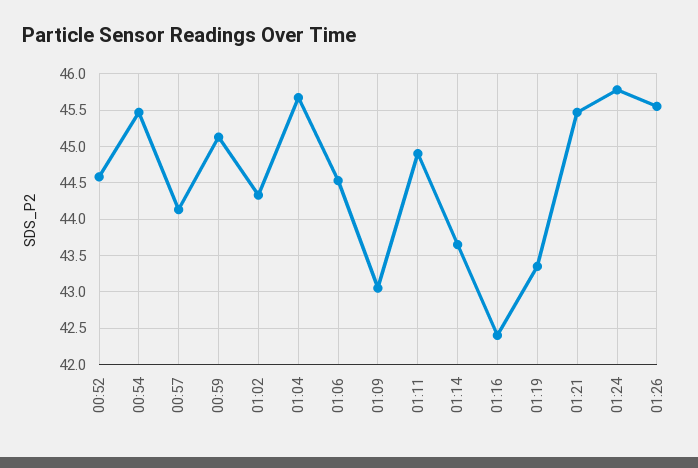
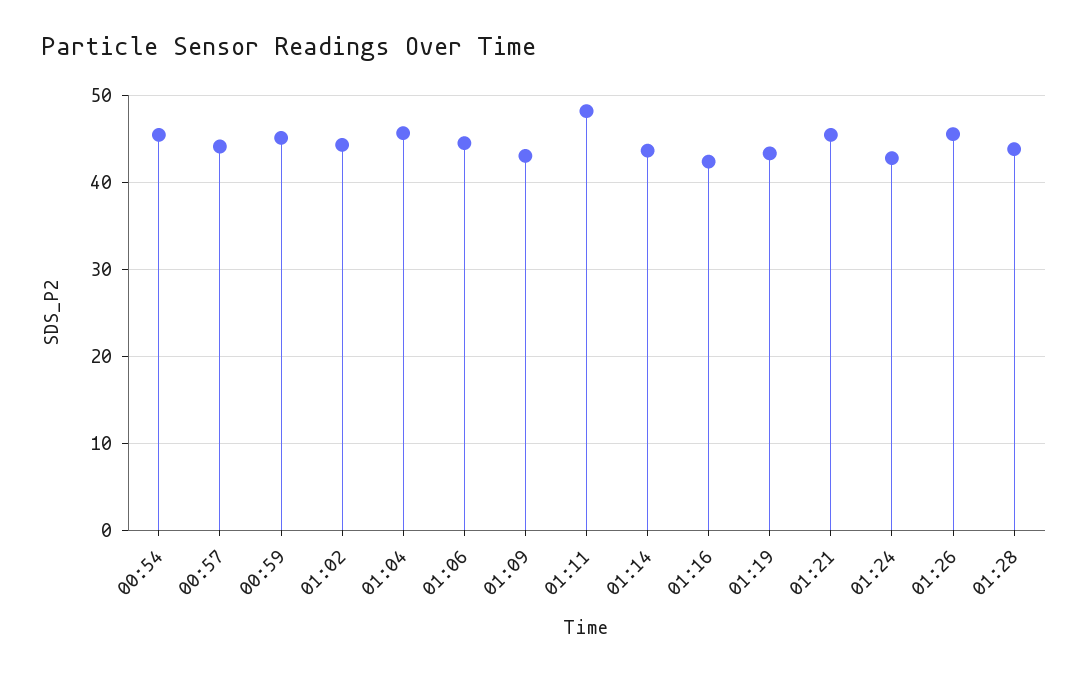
00:52: 44.6 -> none
01:11: 44.9 -> 48
01:24: 45.8 -> 43
01:28: none -> 44

